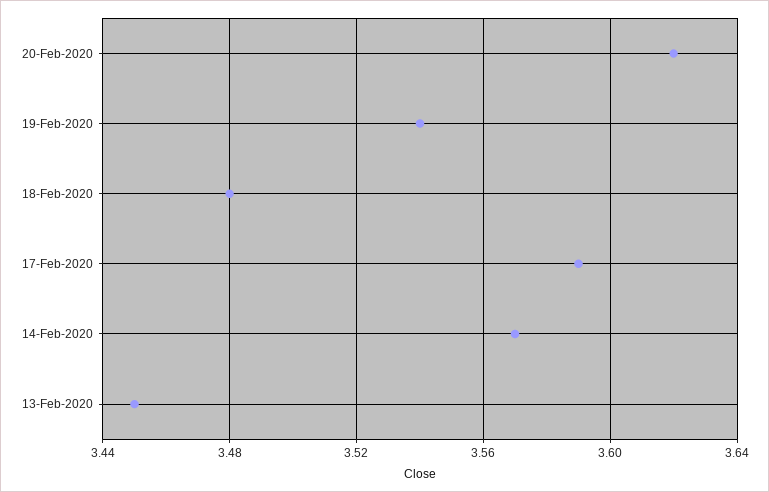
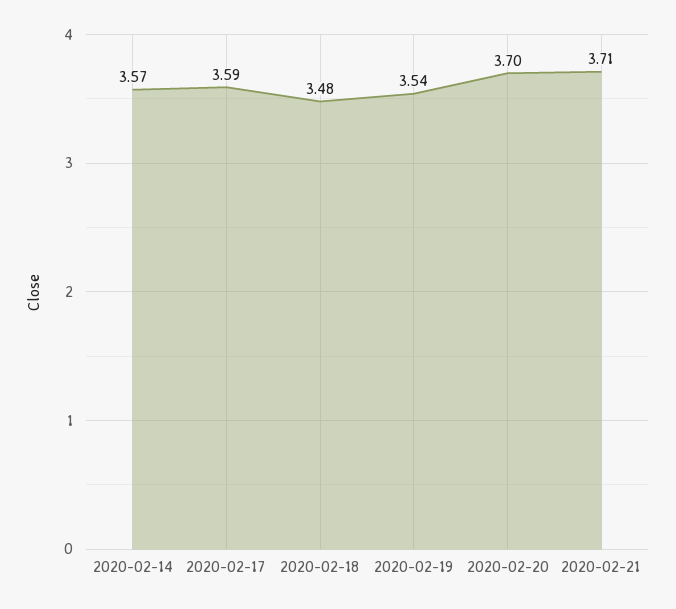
20-Feb-2020: 3.62 -> 3.7
13-Feb-2020: 3.45 -> none
2020-02-21: none -> 3.71

